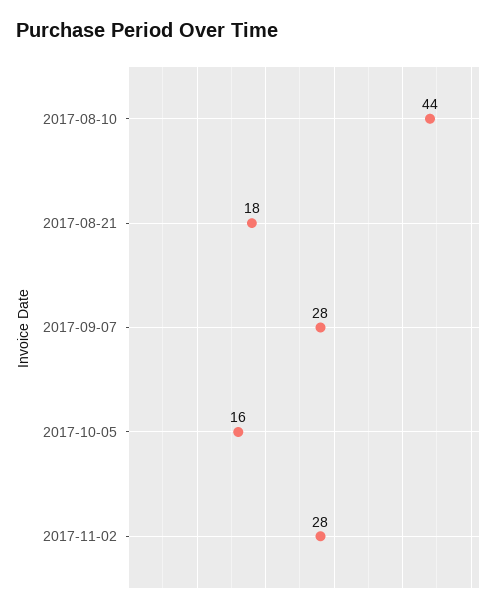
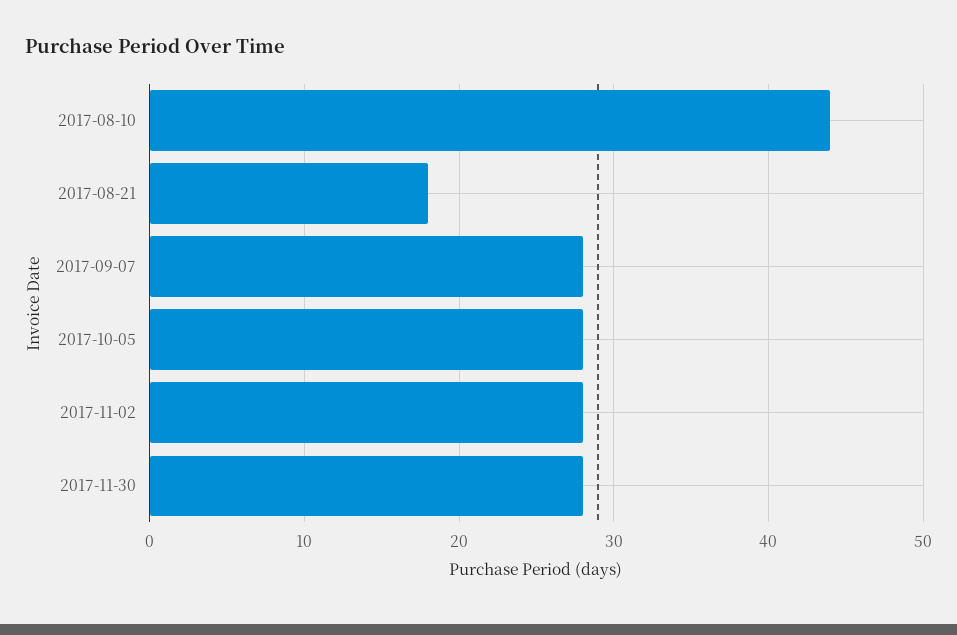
2017-10-05: 16 -> 28
2017-11-30: none -> 28

